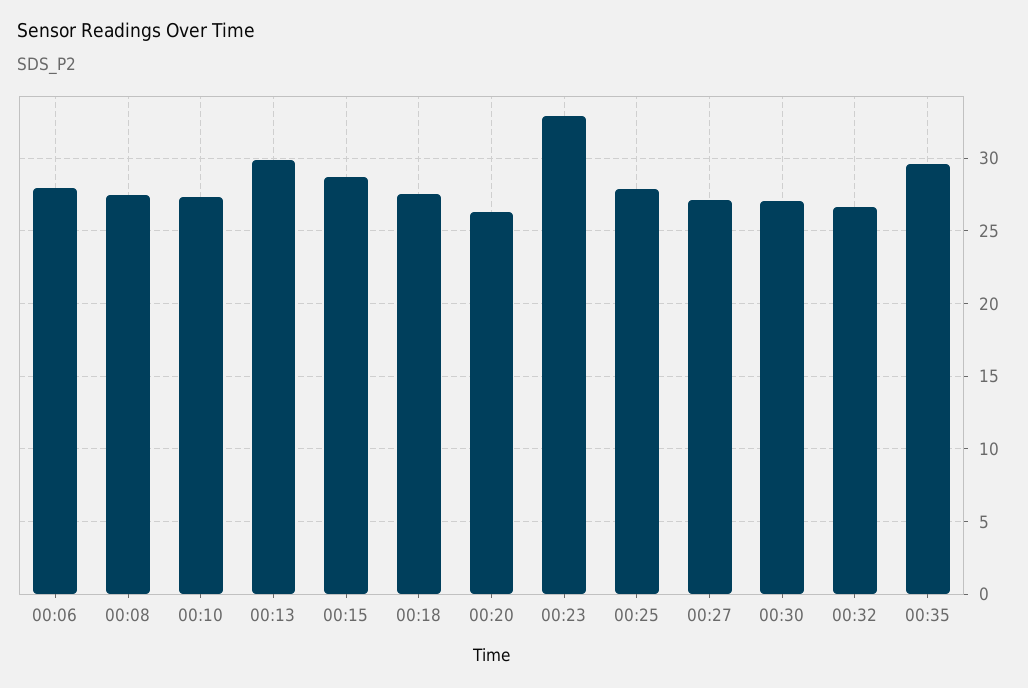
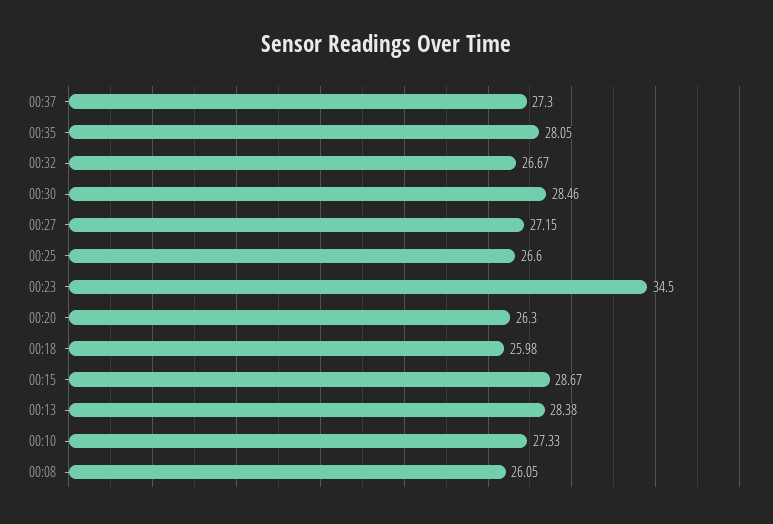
00:06: 28 -> none
00:08: 27.5 -> 26.05
00:13: 30 -> 28.38
00:18: 27.5 -> 25.98
00:23: 33 -> 34.5
00:25: 28 -> 26.6
00:30: 27 -> 28.46
00:35: 29.5 -> 28.05
00:37: none -> 27.3

